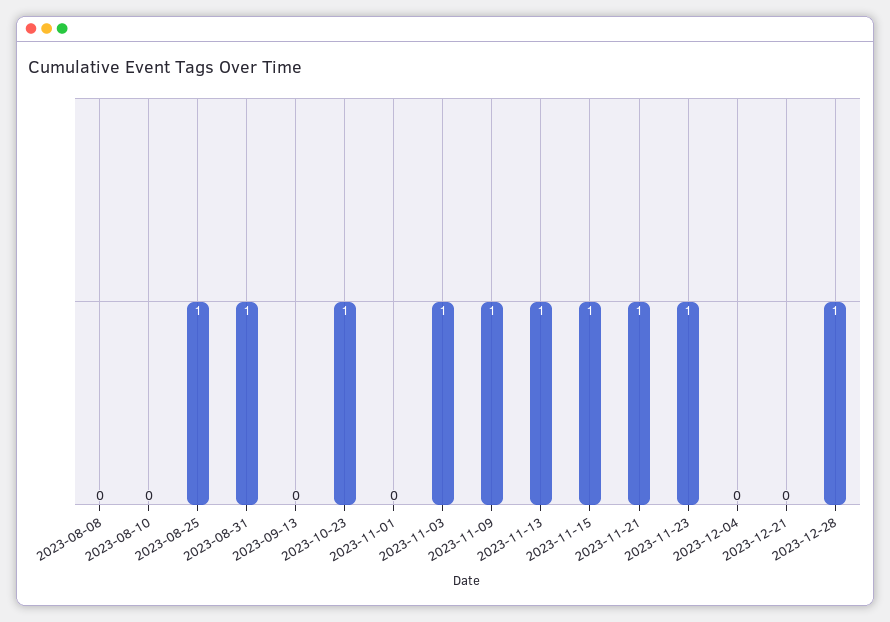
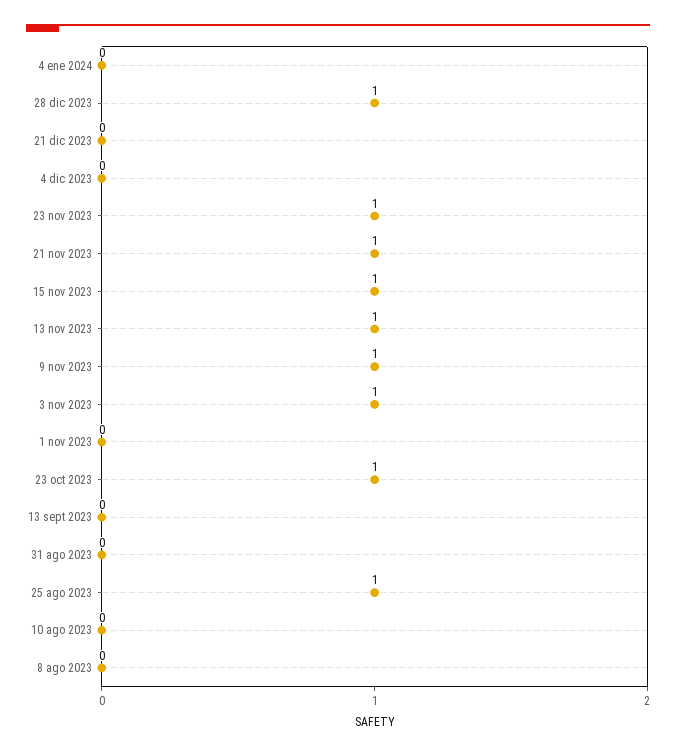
2023-08-31: 1 -> 0
4 ene 2024: none -> 0

